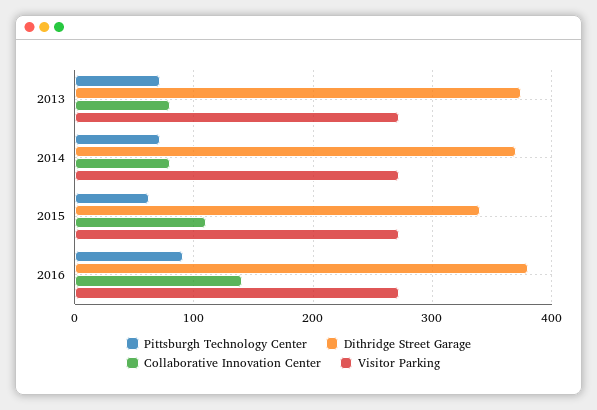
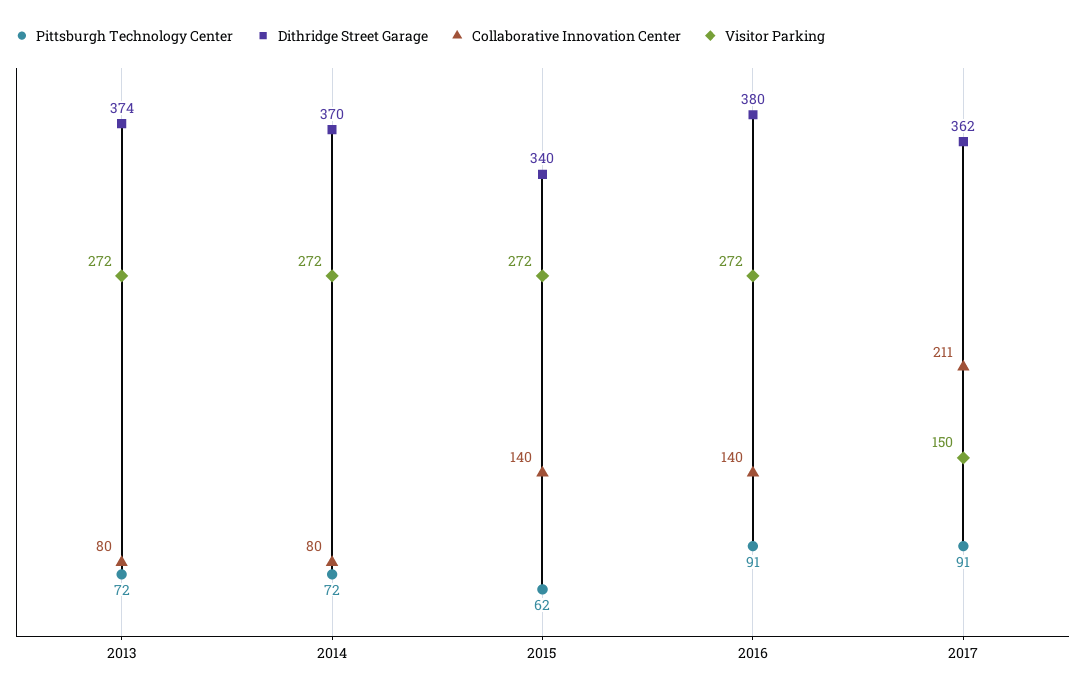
Collaborative Innovation Center, 2015: 110 -> 140
Pittsburgh Technology Center, 2017: none -> 91
Dithridge Street Garage, 2017: none -> 362
Collaborative Innovation Center, 2017: none -> 211
Visitor Parking, 2017: none -> 150

